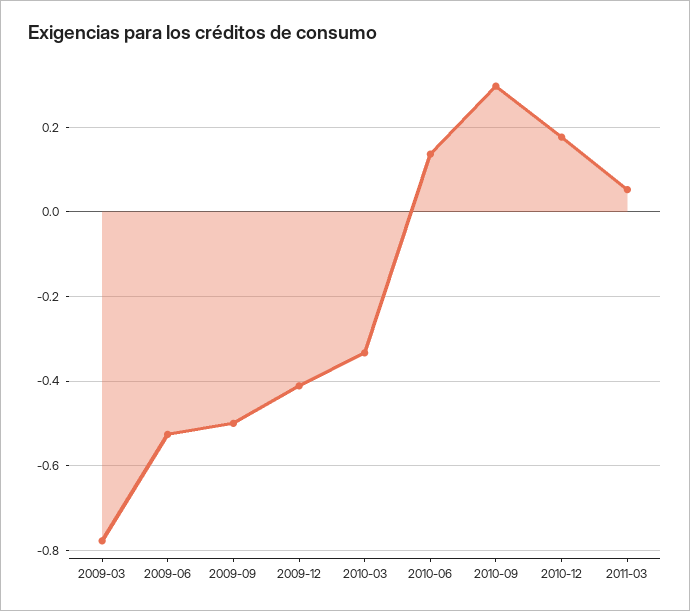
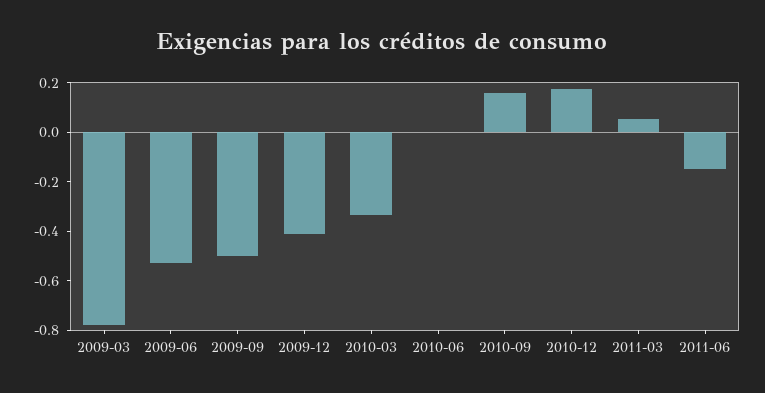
2010-06: 0.14 -> 0
2010-09: 0.3 -> 0.15
2011-06: none -> -0.15

